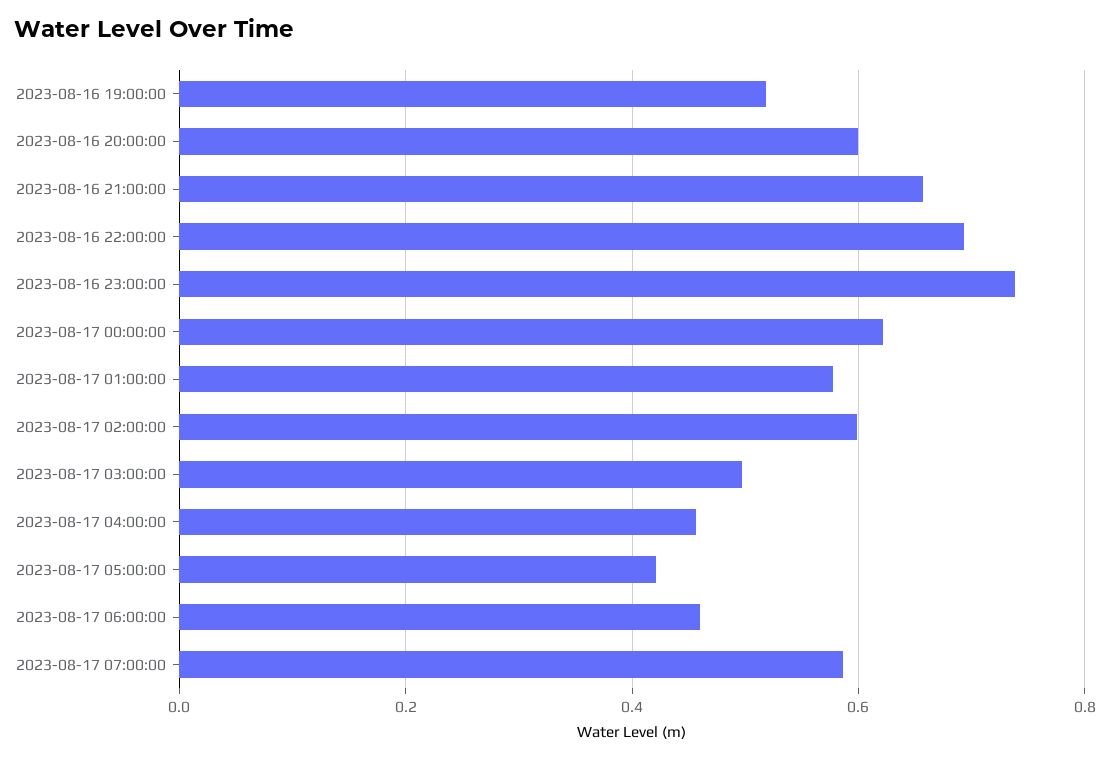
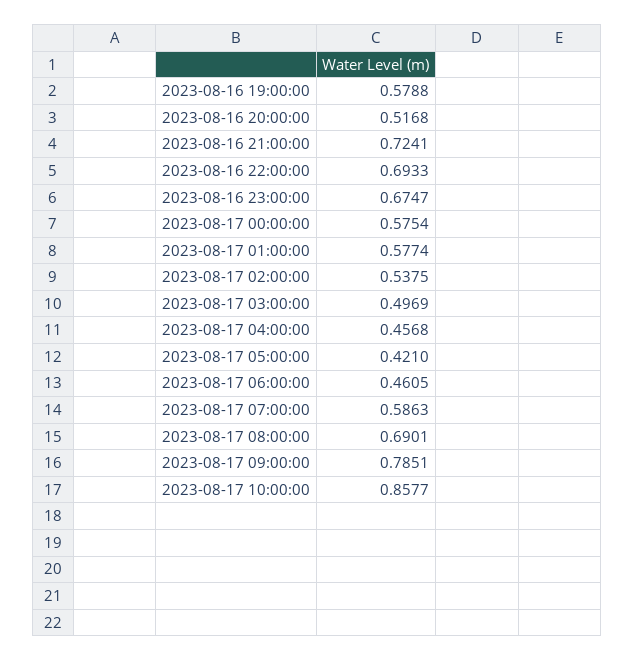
2023-08-16 19:00:00: 0.52 -> 0.5788
2023-08-16 20:00:00: 0.6 -> 0.5168
2023-08-16 21:00:00: 0.66 -> 0.7241
2023-08-16 23:00:00: 0.74 -> 0.6747
2023-08-17 00:00:00: 0.62 -> 0.5754
2023-08-17 02:00:00: 0.6 -> 0.5375
2023-08-17 08:00:00: none -> 0.6901
2023-08-17 09:00:00: none -> 0.7851
2023-08-17 10:00:00: none -> 0.8577

